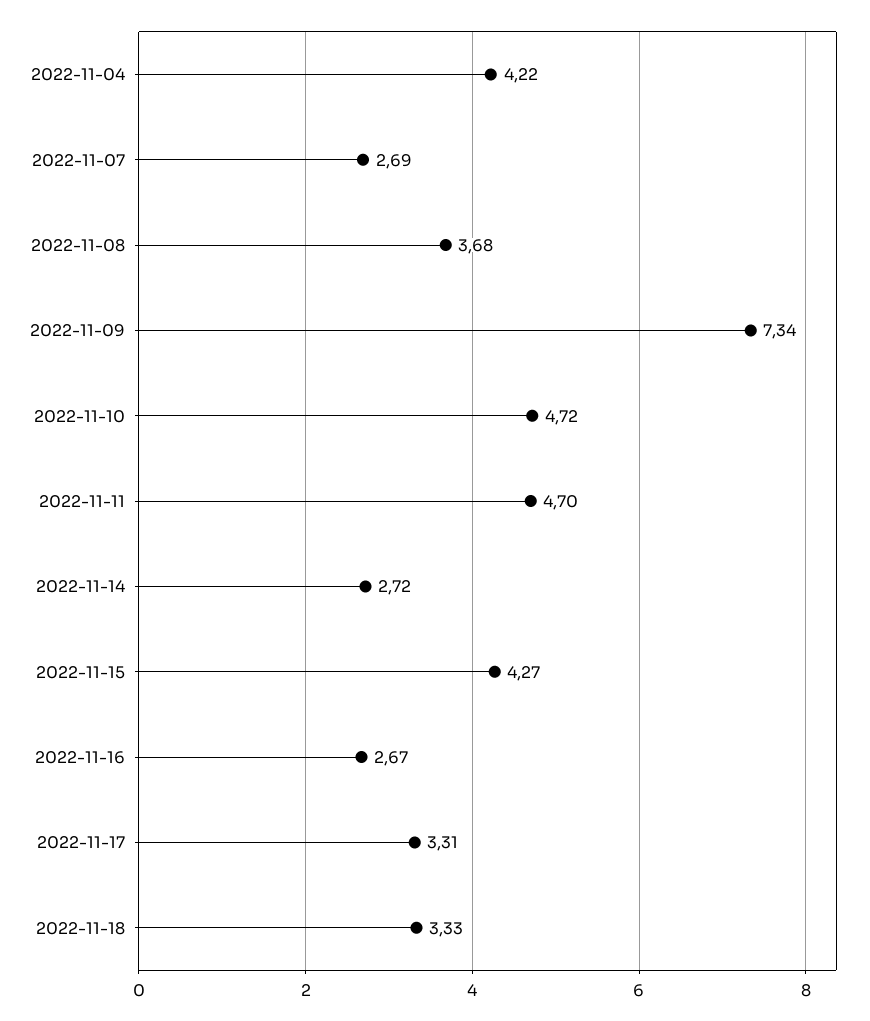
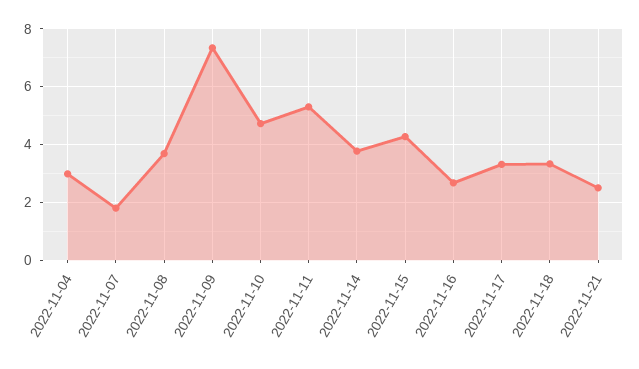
2022-11-04: 4.22 -> 3
2022-11-07: 2.69 -> 1.75
2022-11-11: 4.7 -> 5.25
2022-11-14: 2.72 -> 3.75
2022-11-21: none -> 2.5

